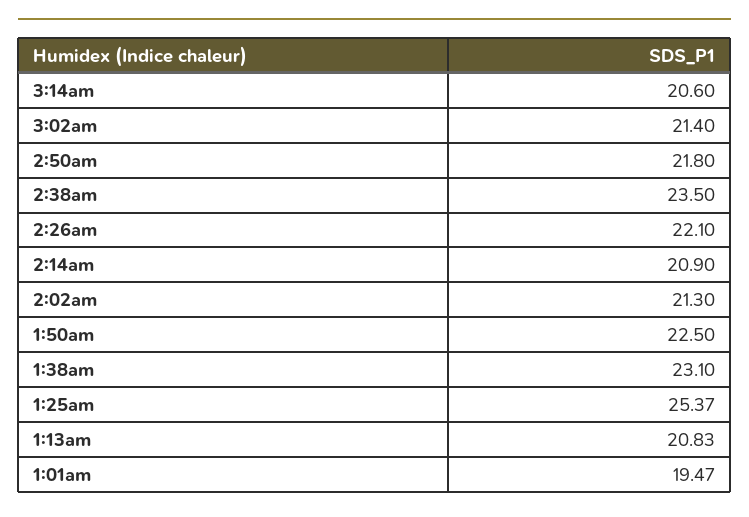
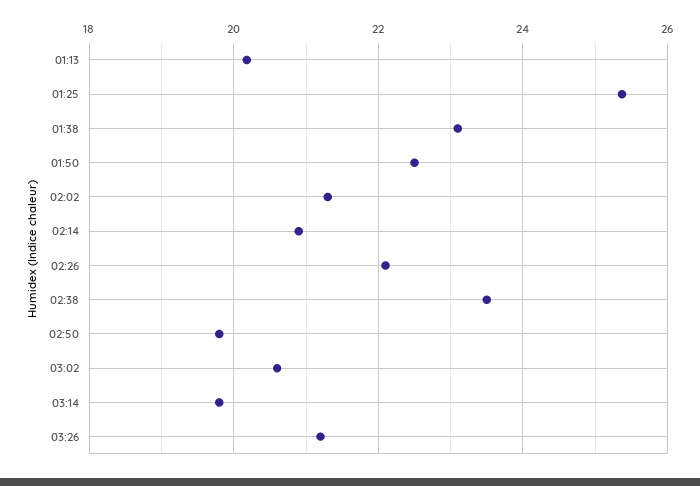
3:14am: 20.6 -> 19.8
3:02am: 21.4 -> 20.6
2:50am: 21.8 -> 19.8
1:13am: 20.83 -> 20.2
1:01am: 19.47 -> none
03:26: none -> 21.2

